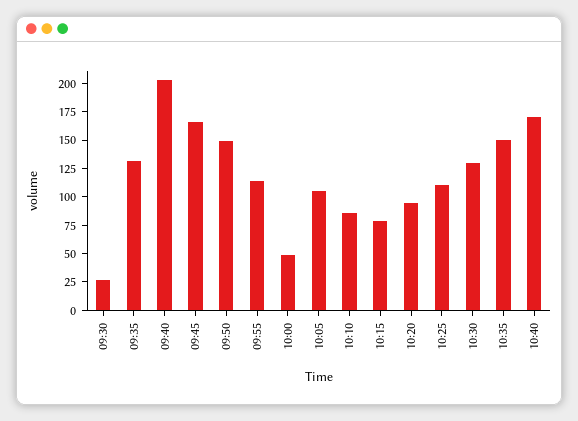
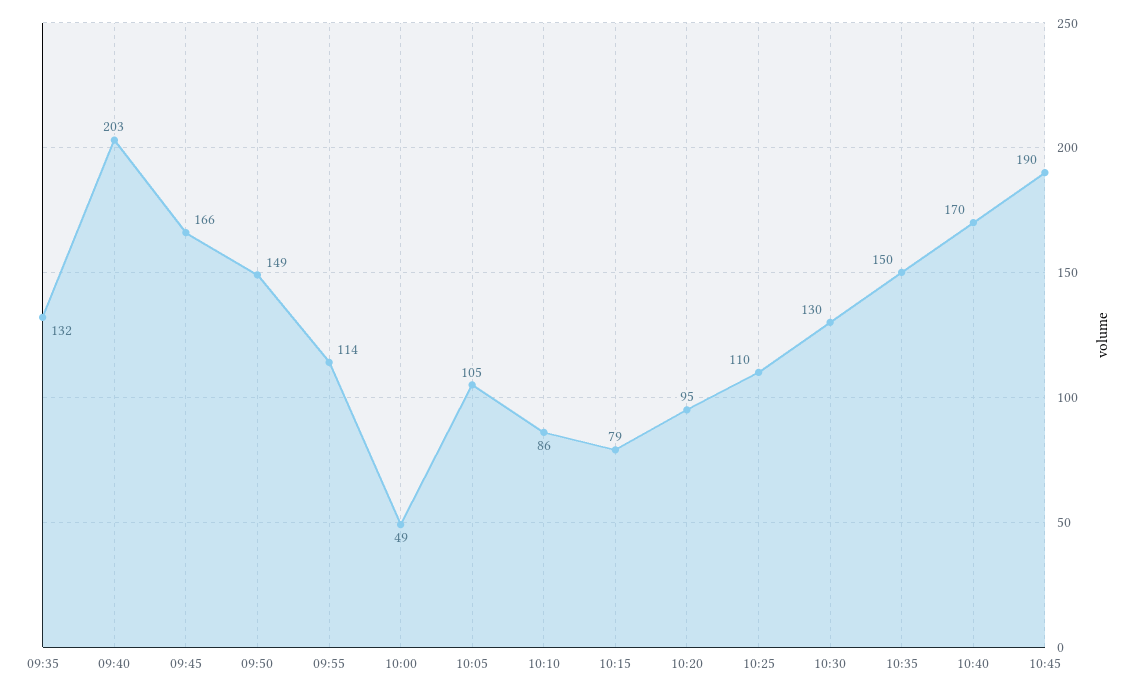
09:30: 25 -> none
10:45: none -> 190

